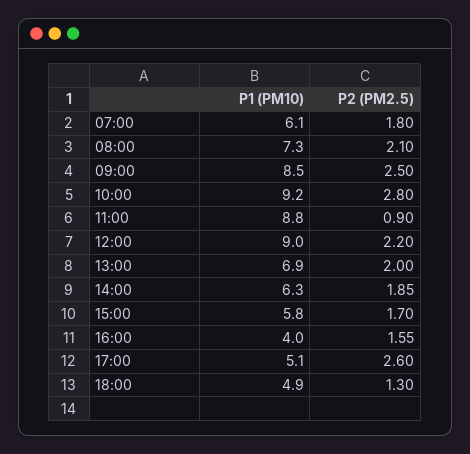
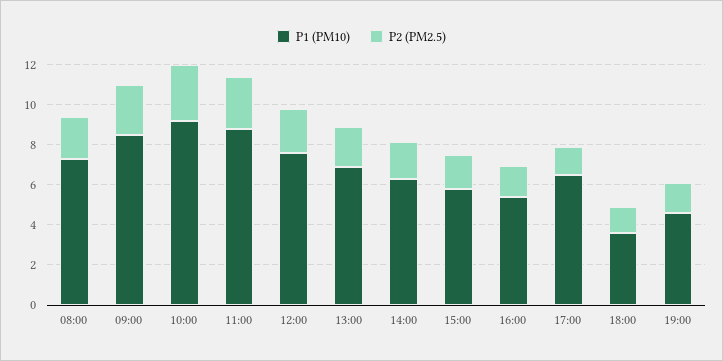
P1 (PM10), 07:00: 6.1 -> none
P2 (PM2.5), 07:00: 1.8 -> none
P2 (PM2.5), 11:00: 0.9 -> 2.5
P1 (PM10), 12:00: 9 -> 7.5
P1 (PM10), 16:00: 4 -> 5.5
P1 (PM10), 17:00: 5.1 -> 6.5
P2 (PM2.5), 17:00: 2.6 -> 1.5
P1 (PM10), 18:00: 4.9 -> 3.5
P1 (PM10), 19:00: none -> 4.5
P2 (PM2.5), 19:00: none -> 1.5

